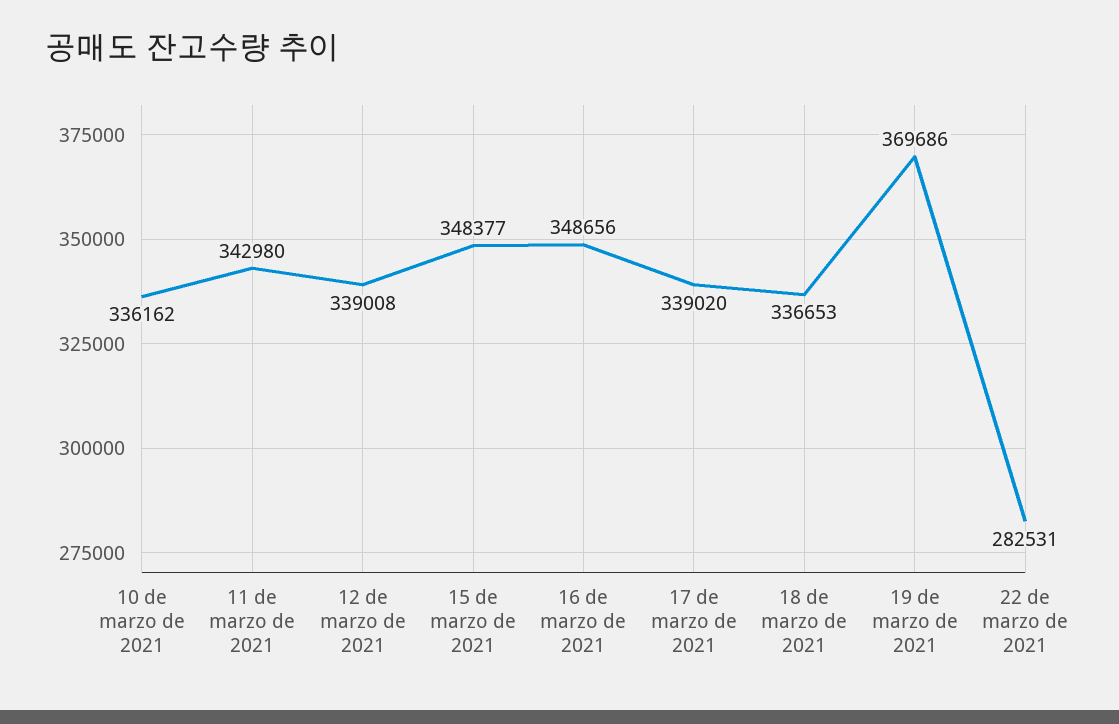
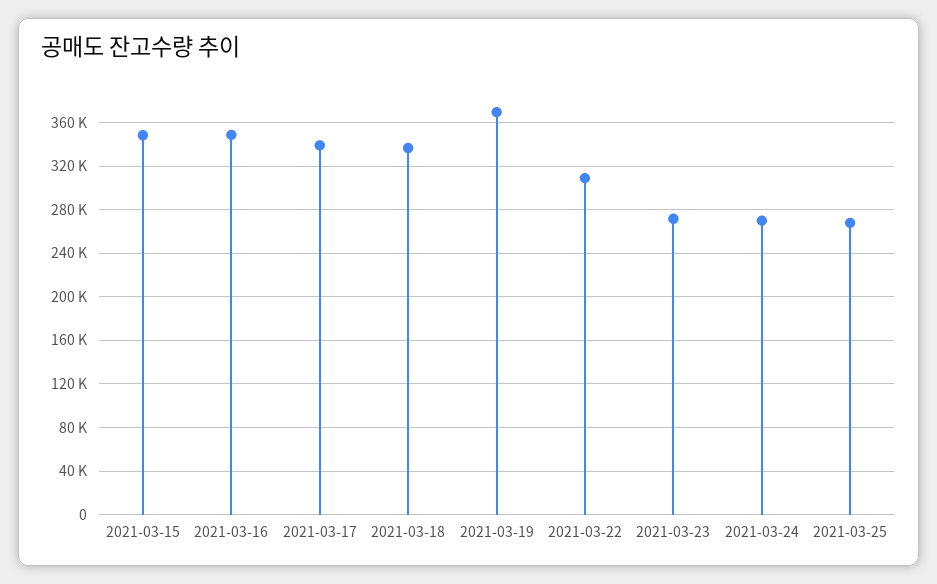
10 de marzo de 2021: 336162 -> none
11 de marzo de 2021: 342980 -> none
12 de marzo de 2021: 339008 -> none
22 de marzo de 2021: 282531 -> 310000
2021-03-23: none -> 270000
2021-03-24: none -> 270000
2021-03-25: none -> 270000

